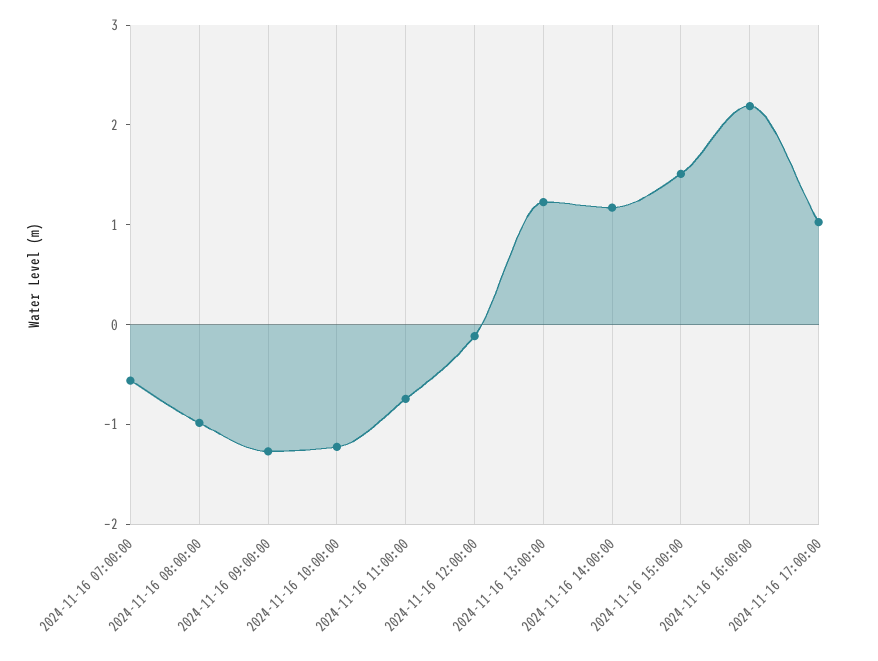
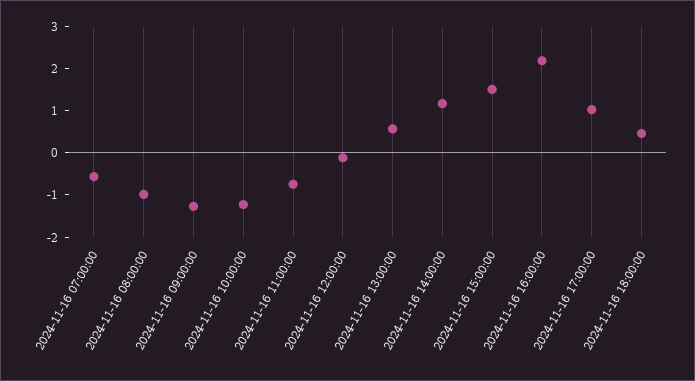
2024-11-16 13:00:00: 1.2 -> 0.6
2024-11-16 18:00:00: none -> 0.4

